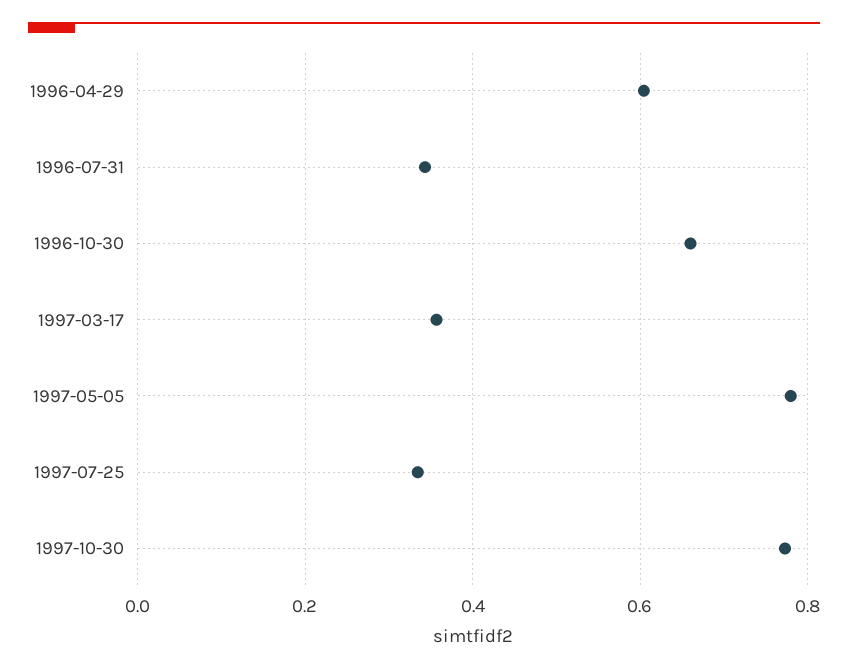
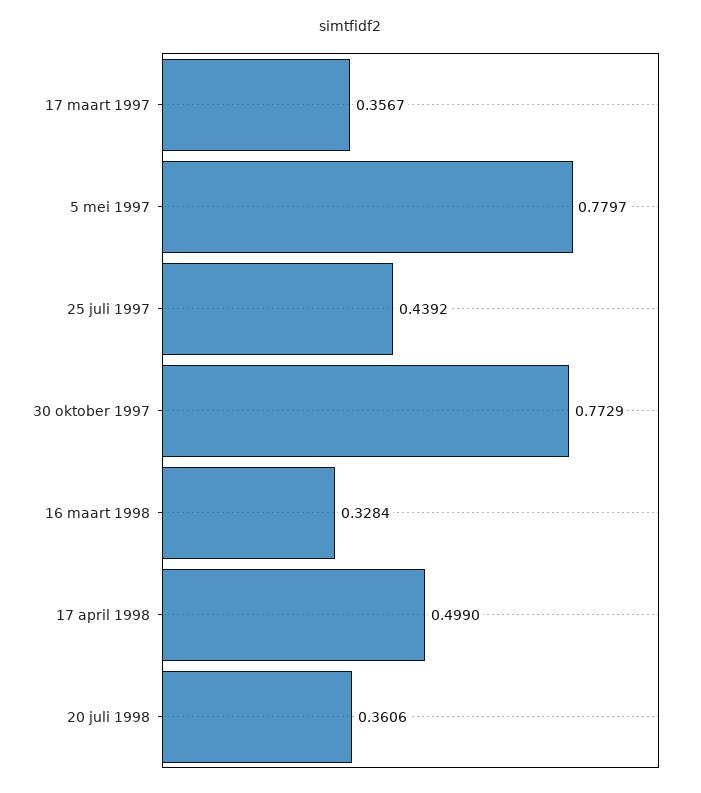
1996-04-29: 0.6 -> none
1996-07-31: 0.34 -> none
1996-10-30: 0.66 -> none
1997-07-25: 0.34 -> 0.4392
16 maart 1998: none -> 0.3284
17 april 1998: none -> 0.499
20 juli 1998: none -> 0.3606

